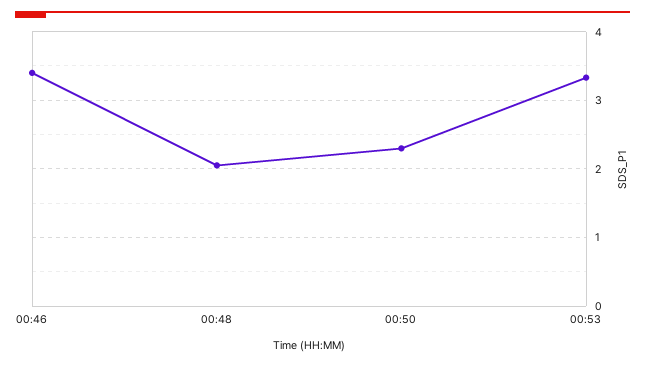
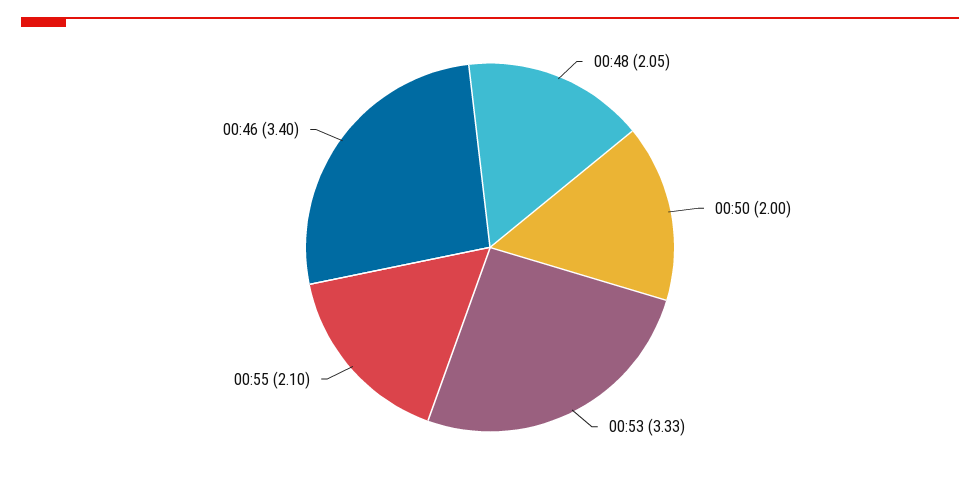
00:50: 2.3 -> 2
00:55: none -> 2.1

